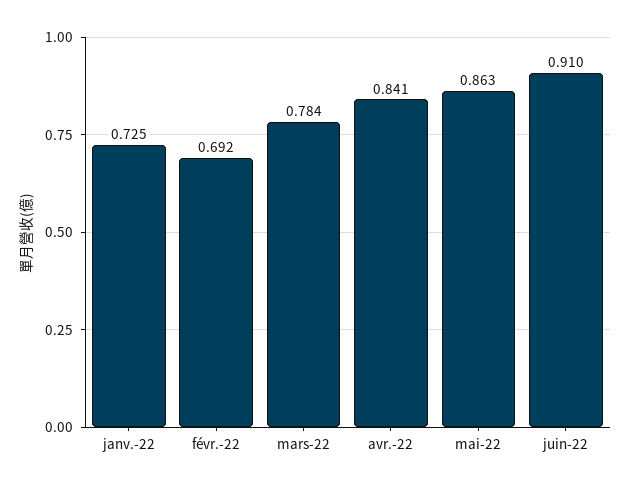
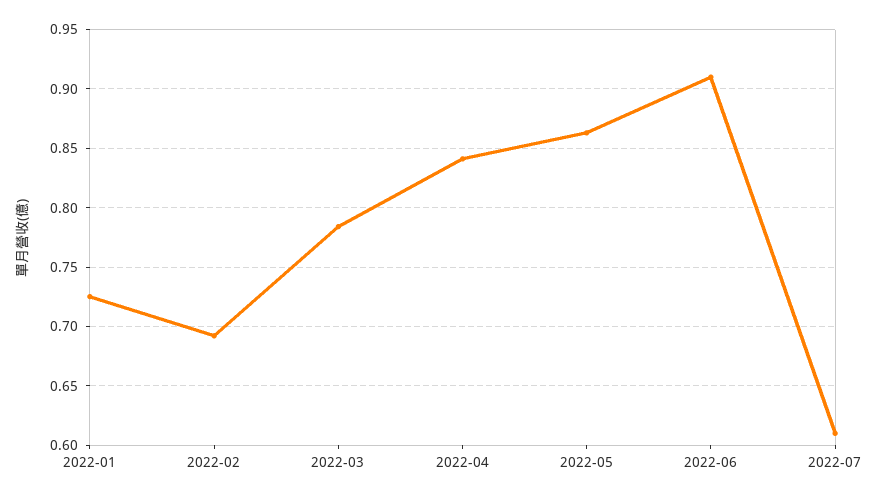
2022-07: none -> 0.61

